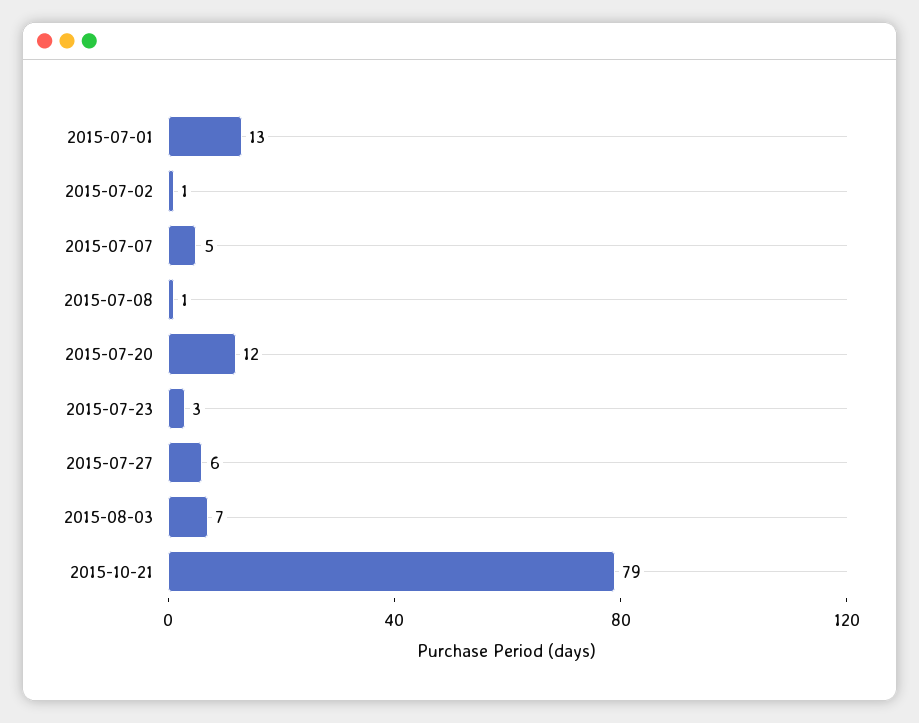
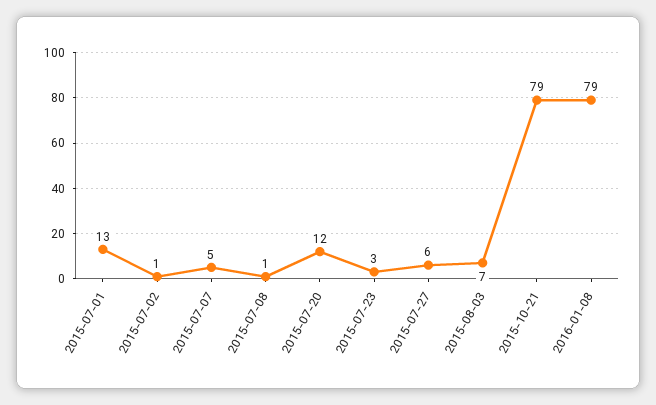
2016-01-08: none -> 79

